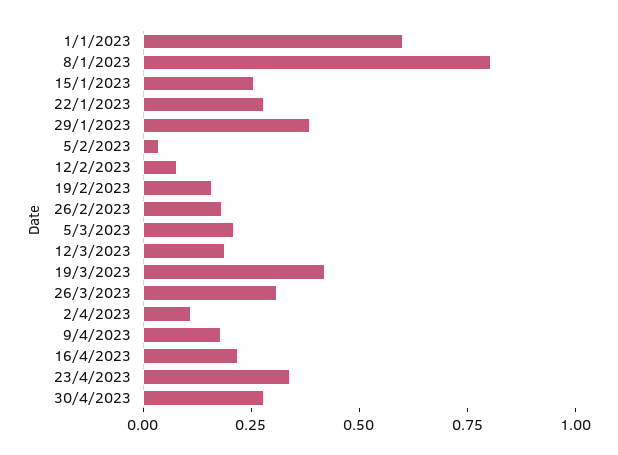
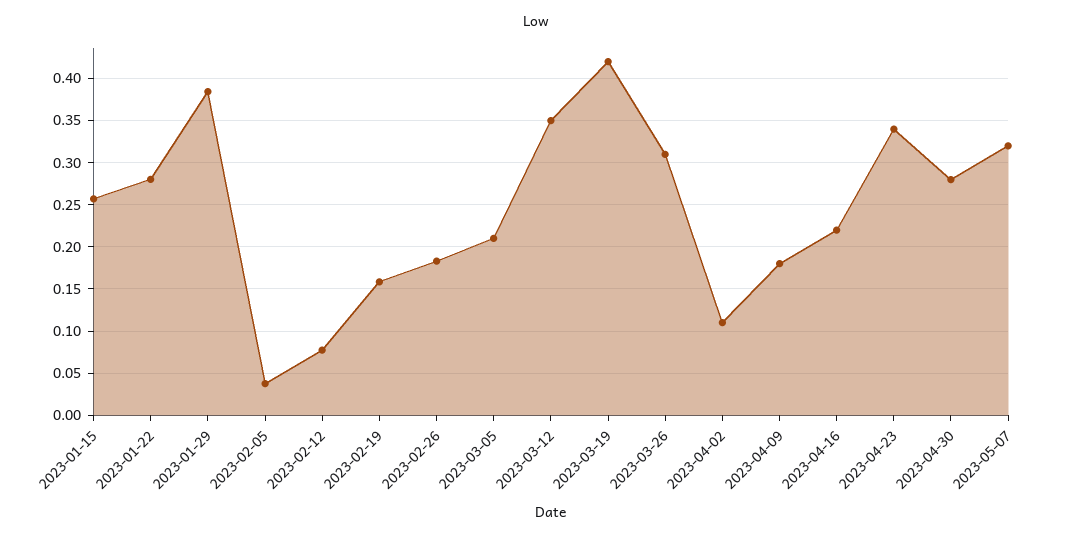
1/1/2023: 0.6 -> none
8/1/2023: 0.8 -> none
12/3/2023: 0.2 -> 0.35
2023-05-07: none -> 0.32

